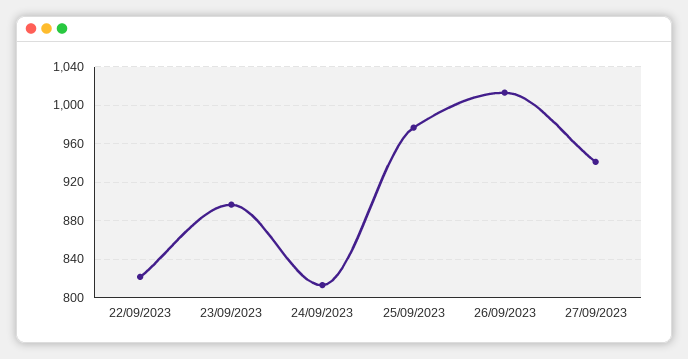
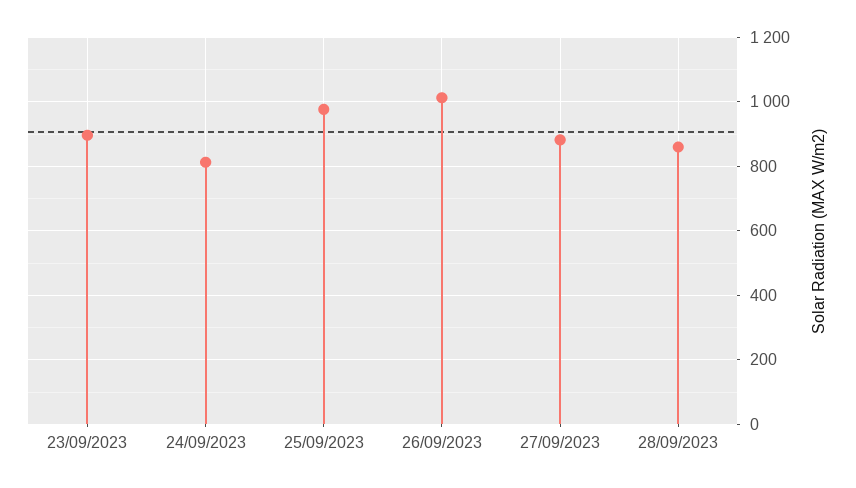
22/09/2023: 820 -> none
27/09/2023: 940 -> 880
28/09/2023: none -> 860

